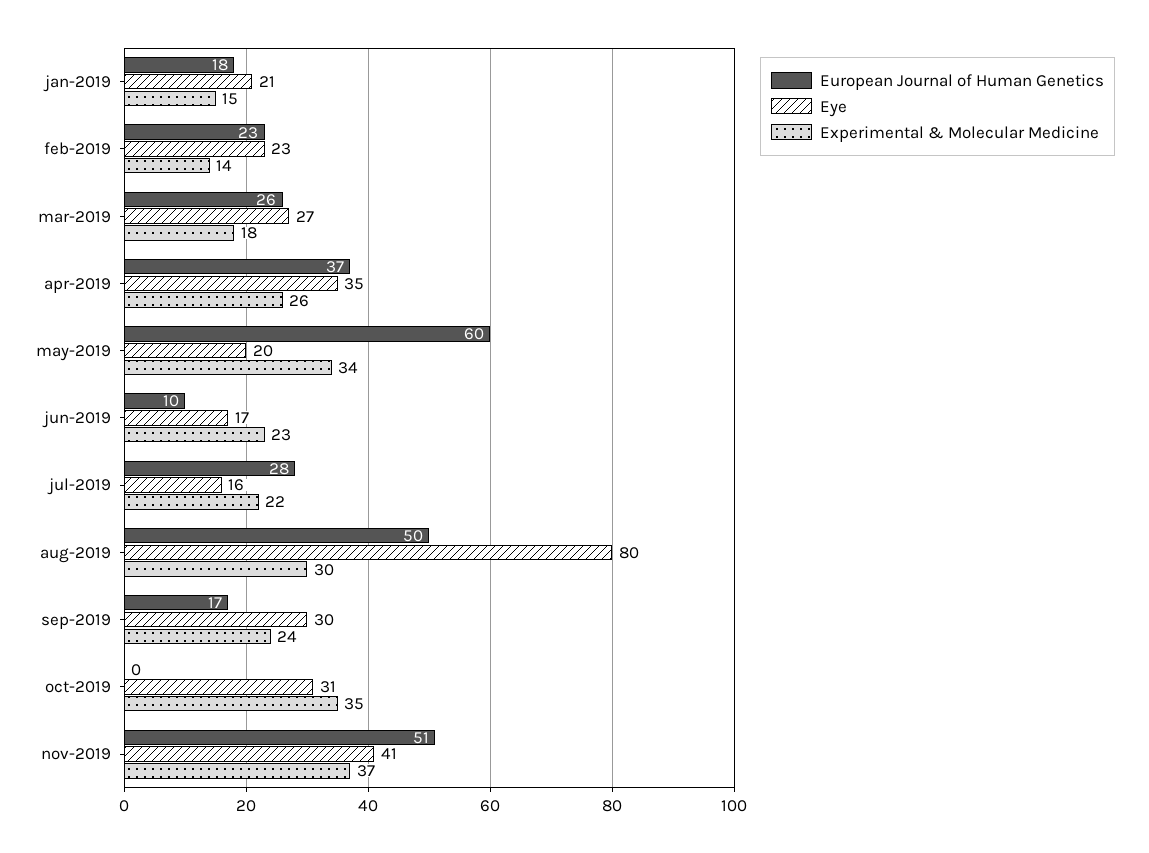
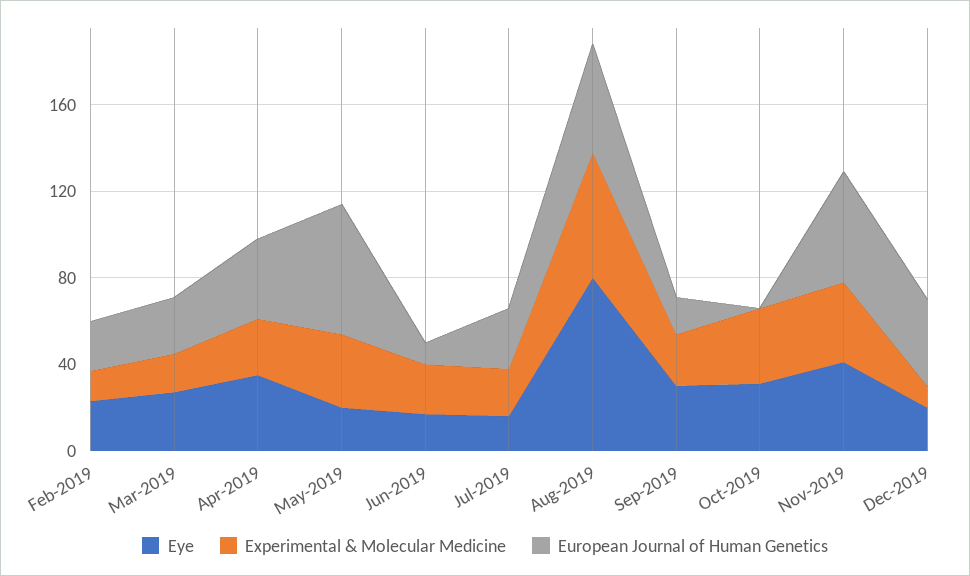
European Journal of Human Genetics, jan-2019: 18 -> none
Eye, jan-2019: 21 -> none
Experimental & Molecular Medicine, jan-2019: 15 -> none
Experimental & Molecular Medicine, aug-2019: 30 -> 60
Eye, Dec-2019: none -> 20
Experimental & Molecular Medicine, Dec-2019: none -> 10
European Journal of Human Genetics, Dec-2019: none -> 40

